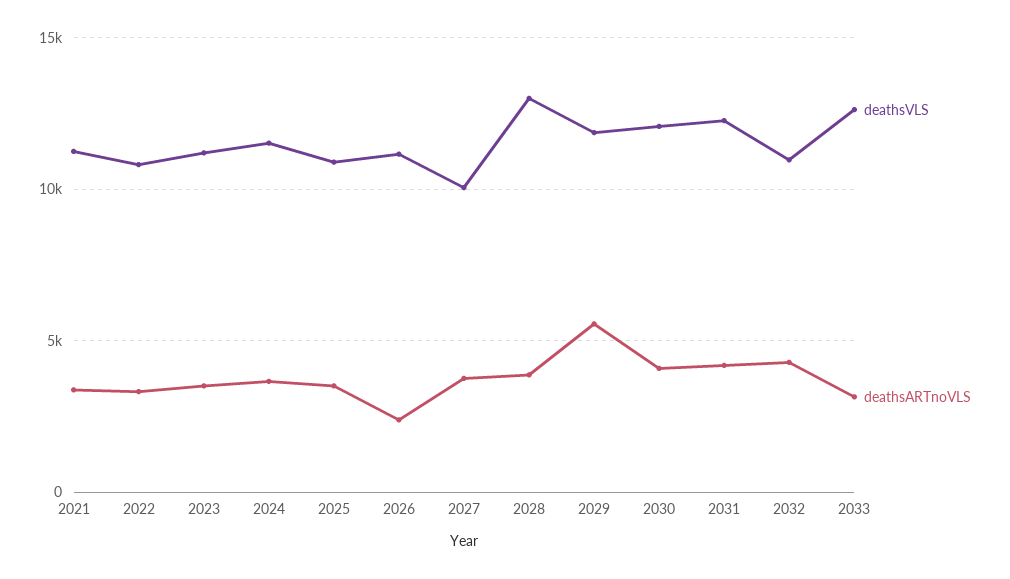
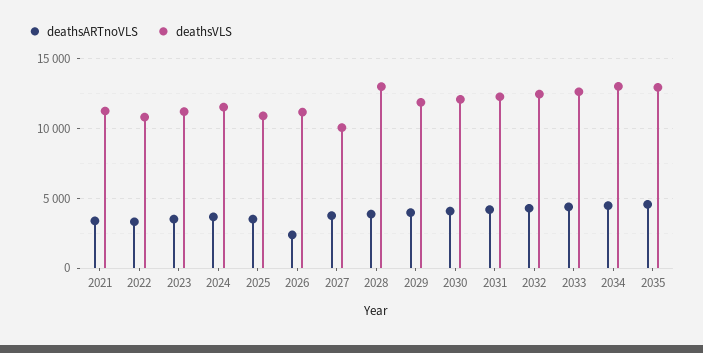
deathsARTnoVLS, 2029: 5500 -> 4000
deathsVLS, 2032: 11000 -> 12500
deathsARTnoVLS, 2033: 3000 -> 4500
deathsARTnoVLS, 2034: none -> 4500
deathsVLS, 2034: none -> 13000
deathsARTnoVLS, 2035: none -> 4500
deathsVLS, 2035: none -> 13000

